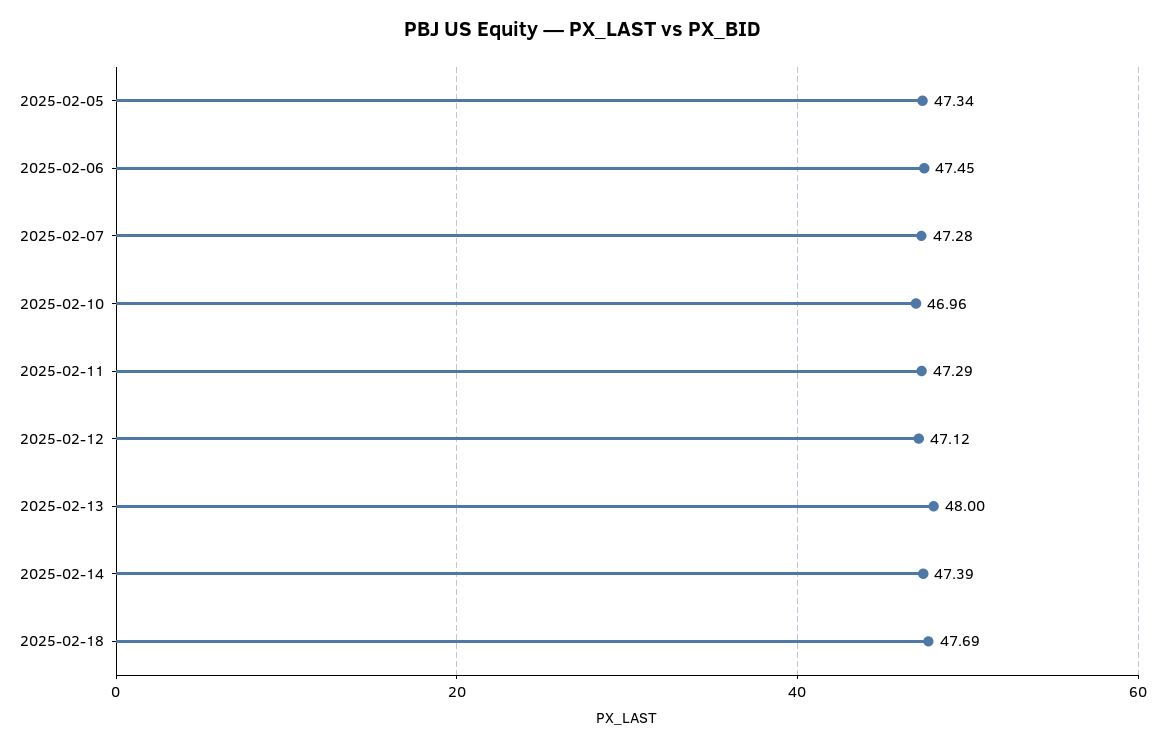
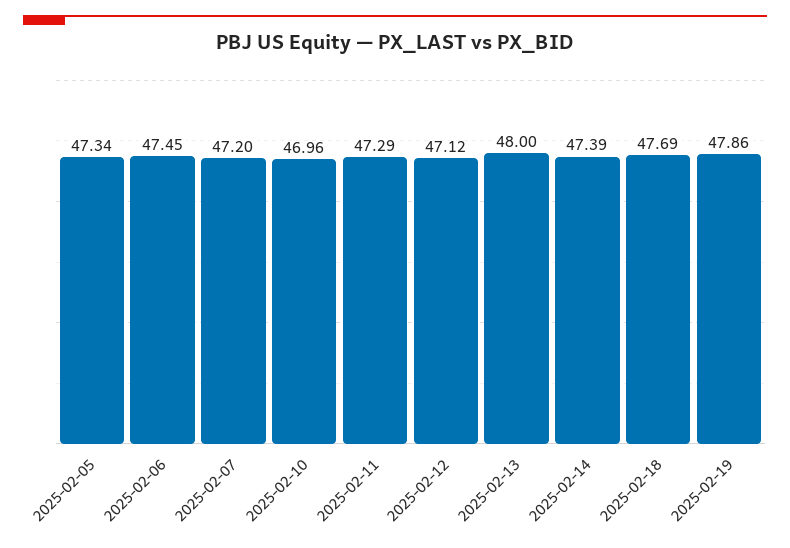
2025-02-07: 47.28 -> 47.2
2025-02-19: none -> 47.86

